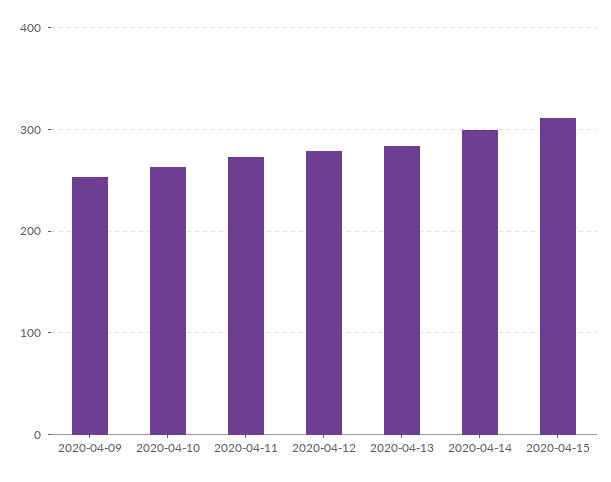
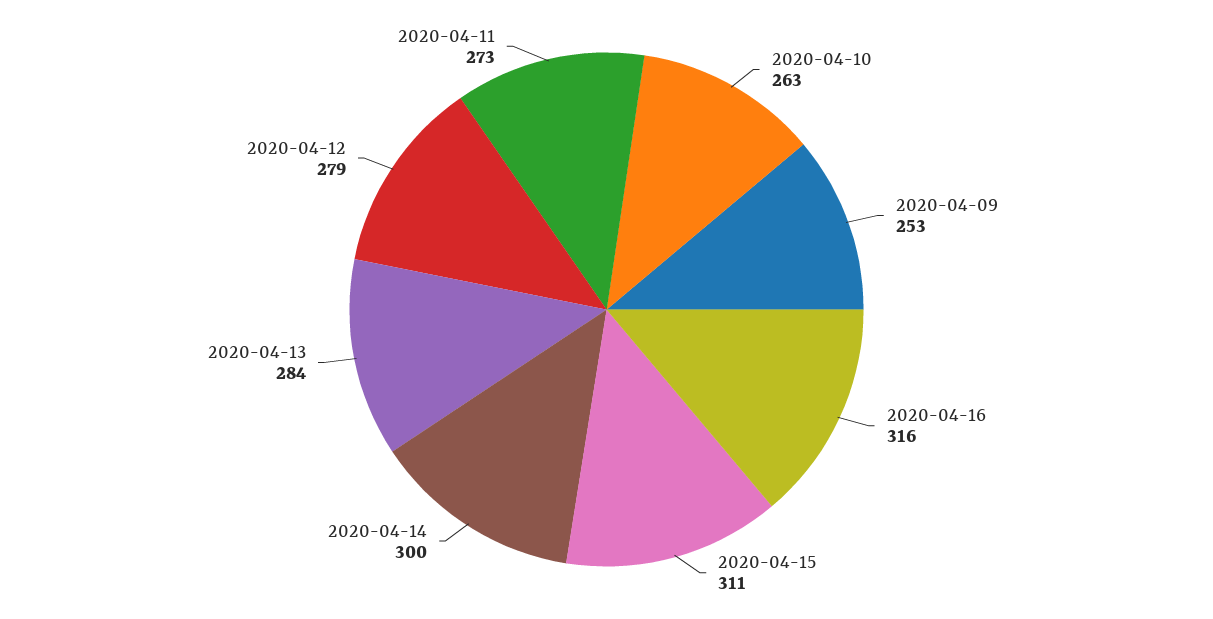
2020-04-16: none -> 316

